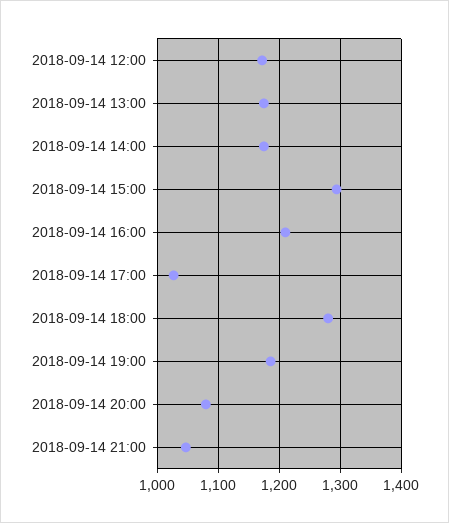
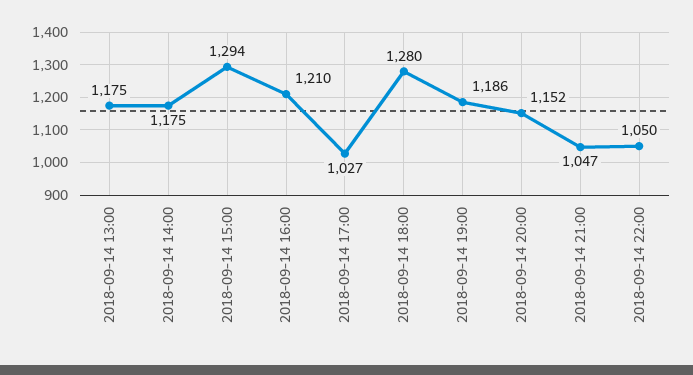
2018-09-14 12:00: 1170 -> none
2018-09-14 20:00: 1080 -> 1152
2018-09-14 22:00: none -> 1050

